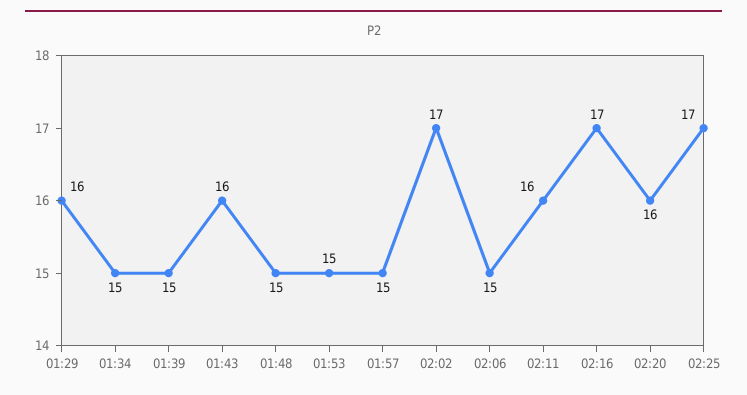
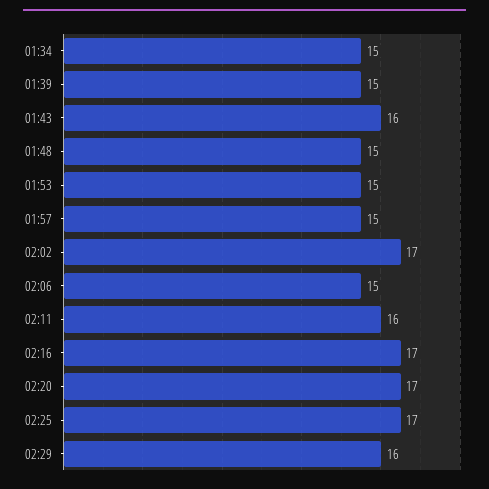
01:29: 16 -> none
02:20: 16 -> 17
02:29: none -> 16

